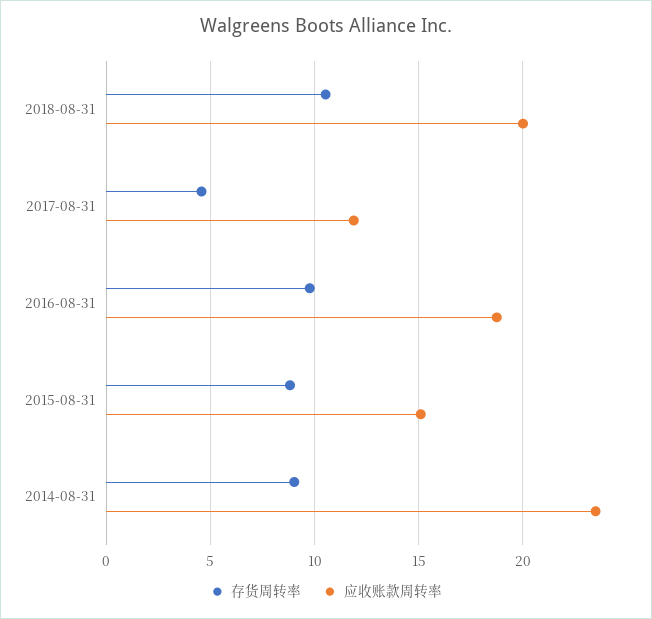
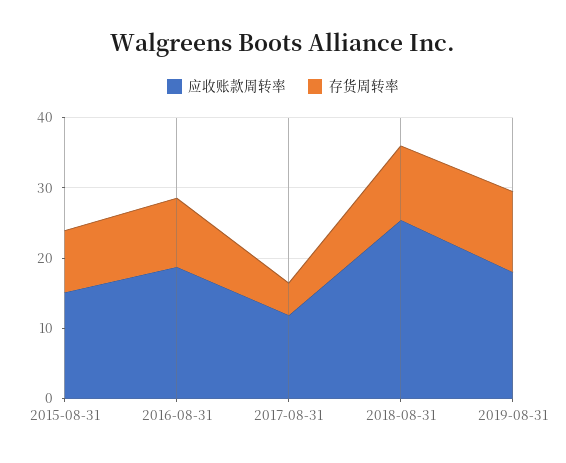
应收账款周转率, 2018-08-31: 20 -> 26
存货周转率, 2014-08-31: 9 -> none
应收账款周转率, 2014-08-31: 23.5 -> none
应收账款周转率, 2019-08-31: none -> 18
存货周转率, 2019-08-31: none -> 12

